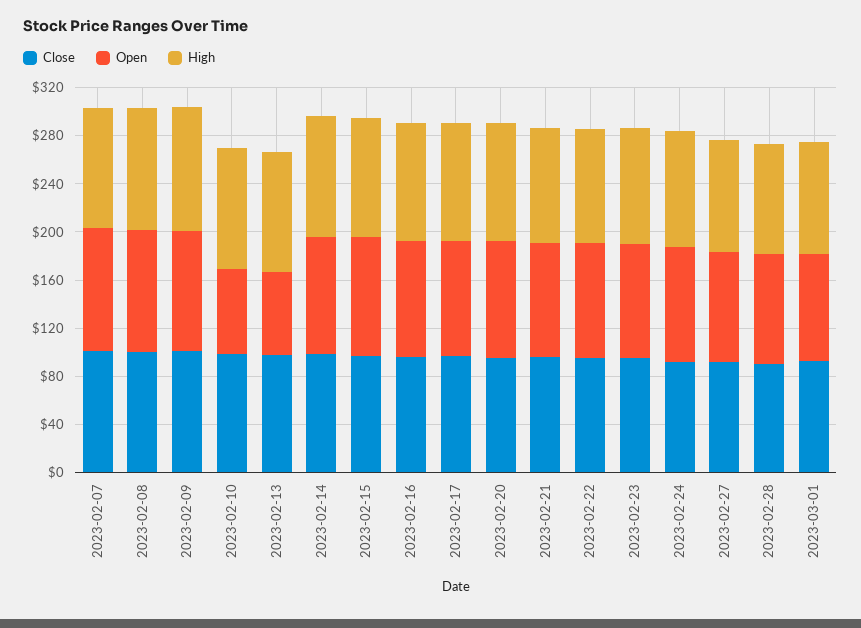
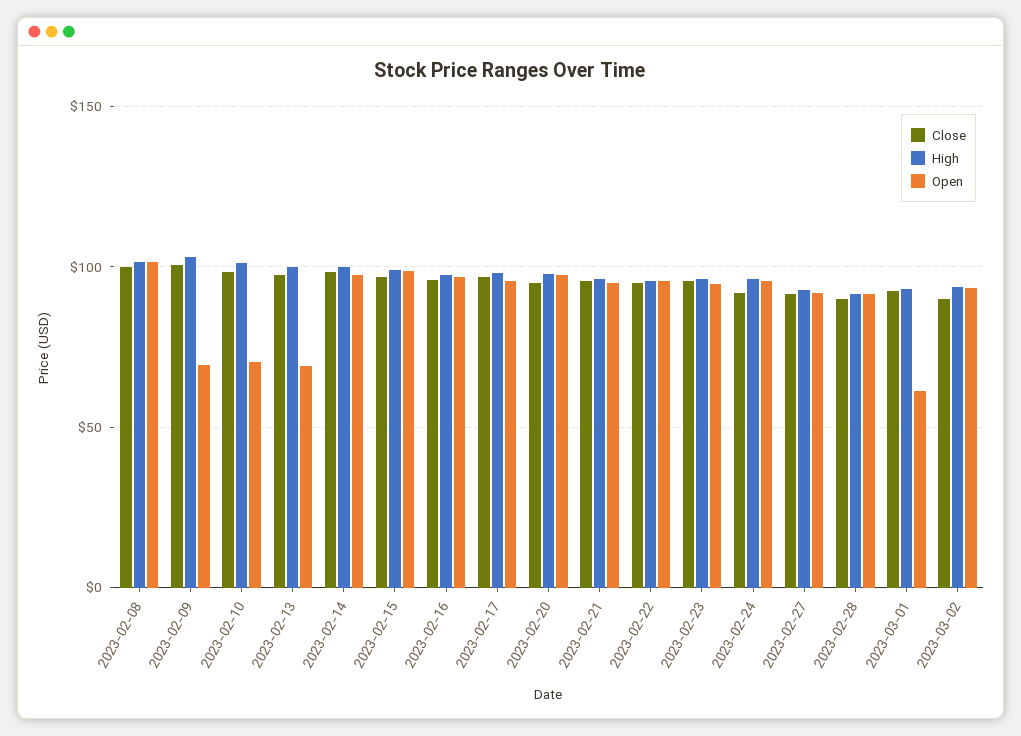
Close, 2023-02-07: 100 -> none
Open, 2023-02-07: 100 -> none
High, 2023-02-07: 100 -> none
Open, 2023-02-09: 100 -> 70
Open, 2023-03-01: 90 -> 60
Close, 2023-03-02: none -> 90
High, 2023-03-02: none -> 95
Open, 2023-03-02: none -> 95

